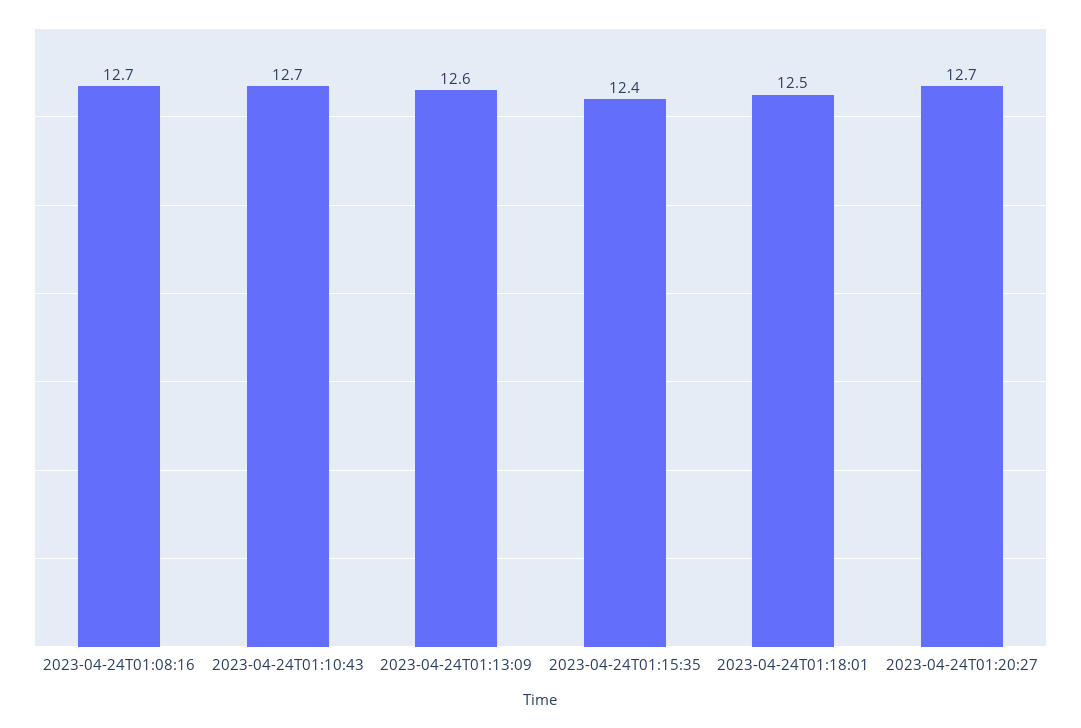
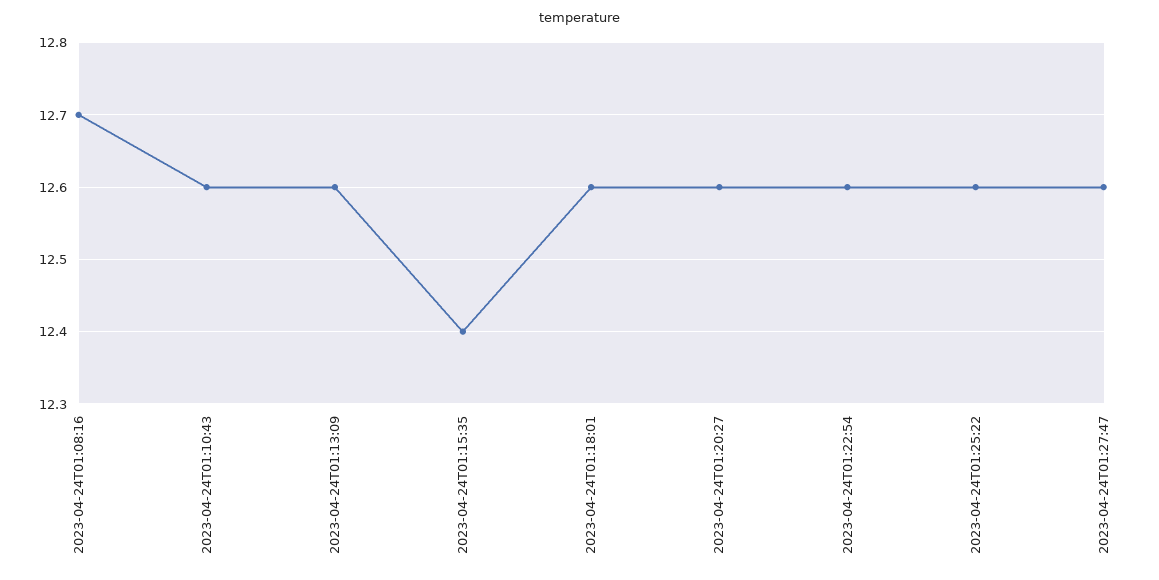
2023-04-24T01:10:43: 12.7 -> 12.6
2023-04-24T01:18:01: 12.5 -> 12.6
2023-04-24T01:20:27: 12.7 -> 12.6
2023-04-24T01:22:54: none -> 12.6
2023-04-24T01:25:22: none -> 12.6
2023-04-24T01:27:47: none -> 12.6

